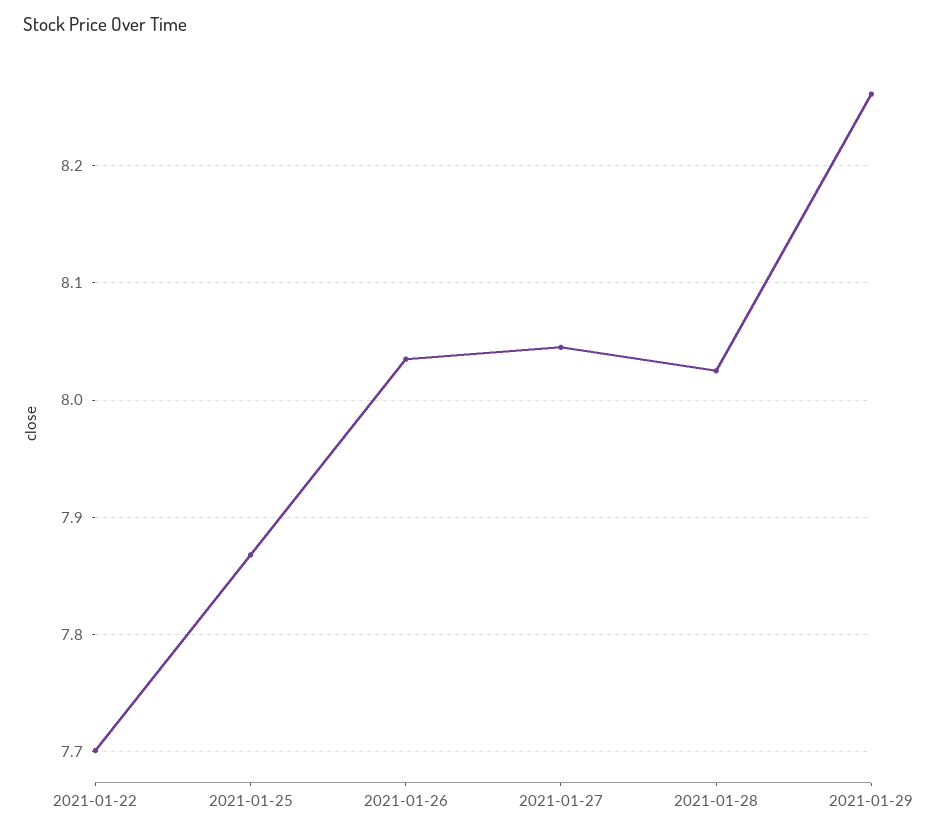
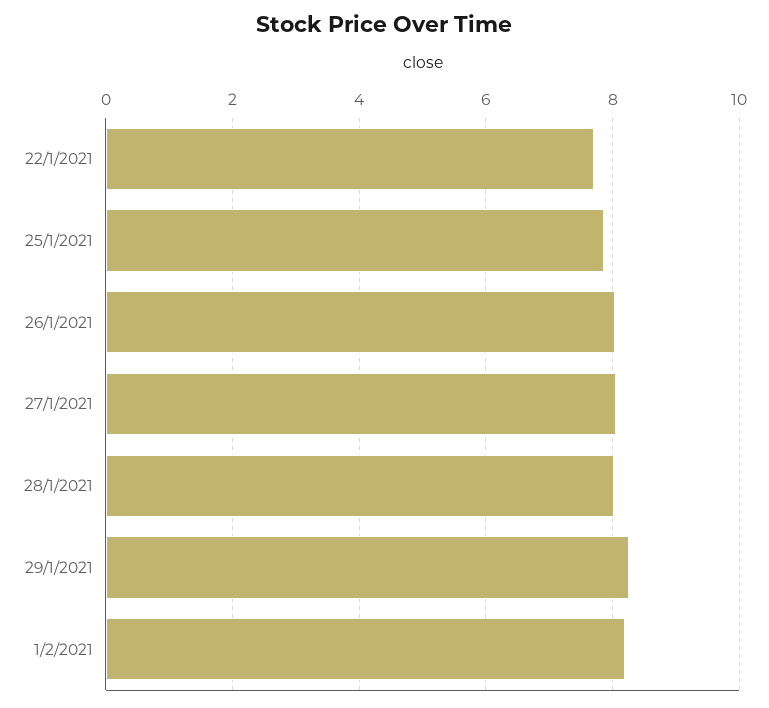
1/2/2021: none -> 8.2

